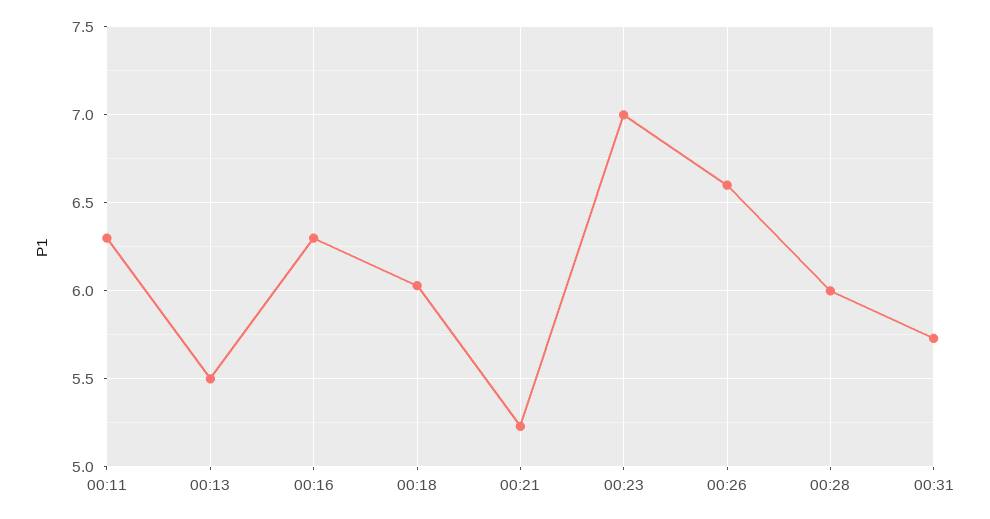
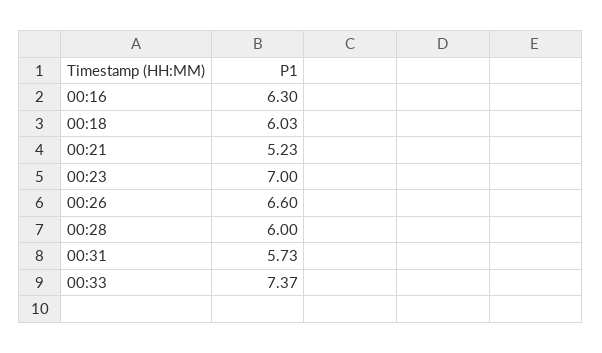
00:11: 6.3 -> none
00:13: 5.5 -> none
00:33: none -> 7.37

